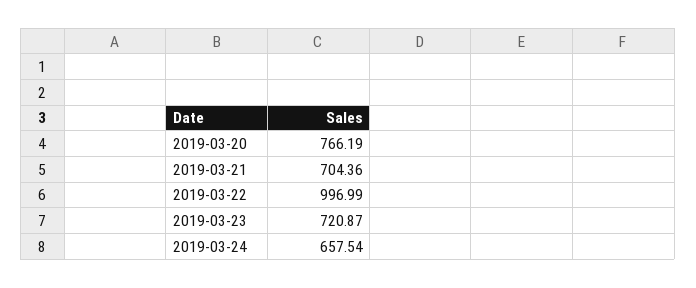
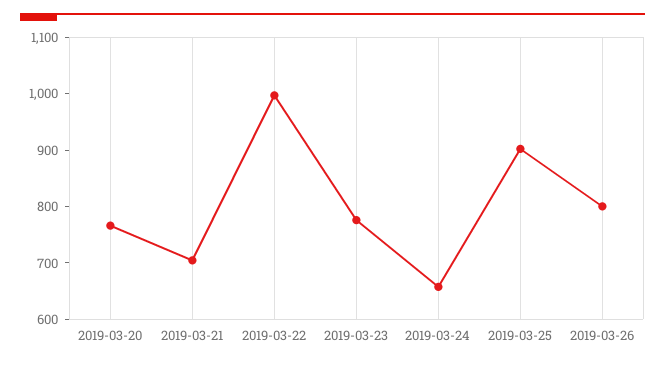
2019-03-23: 720.87 -> 780
2019-03-25: none -> 900
2019-03-26: none -> 800

